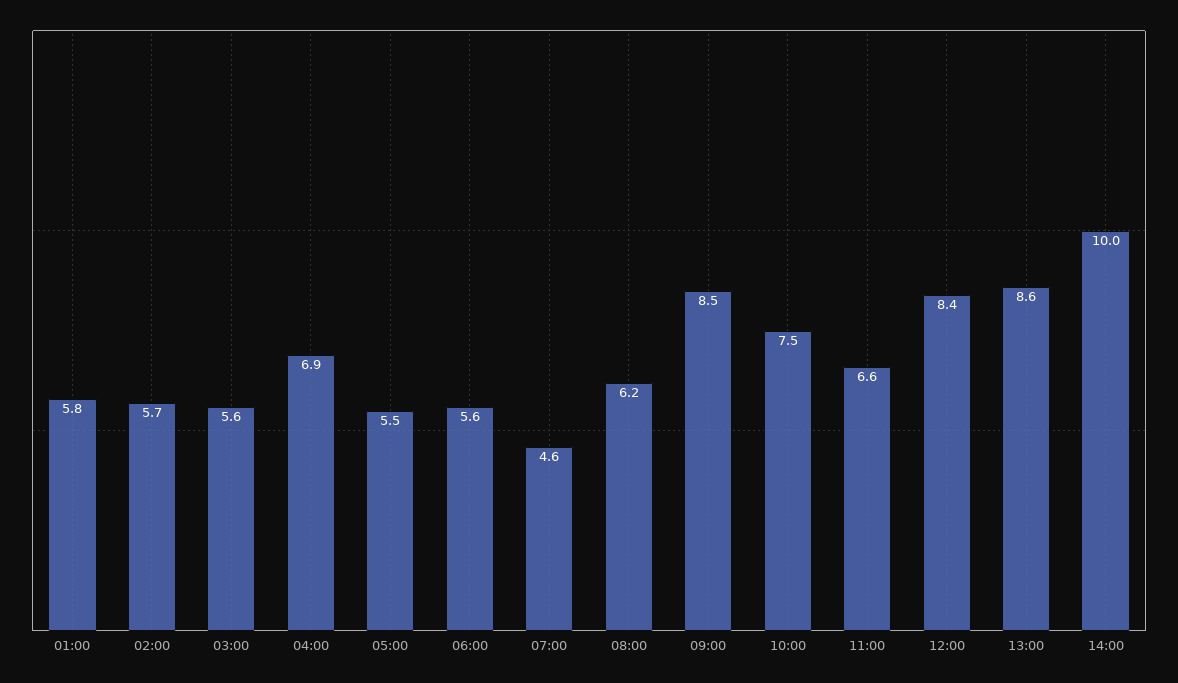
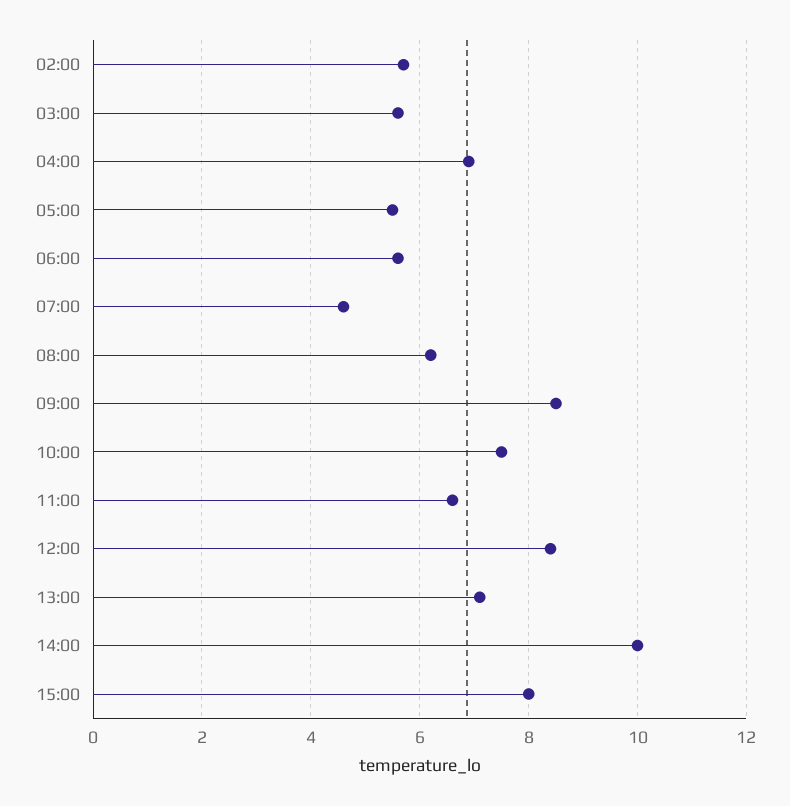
01:00: 5.8 -> none
13:00: 8.6 -> 7
15:00: none -> 8

